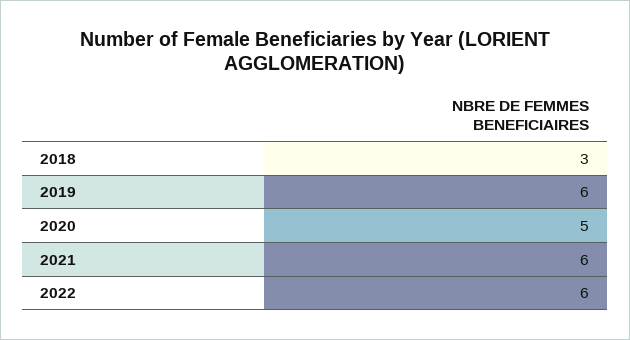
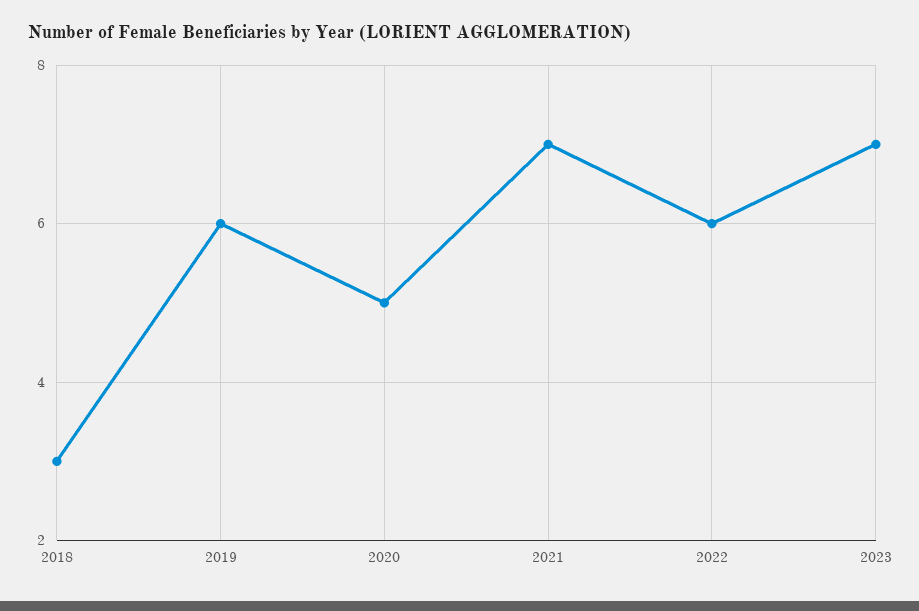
2021: 6 -> 7
2023: none -> 7

